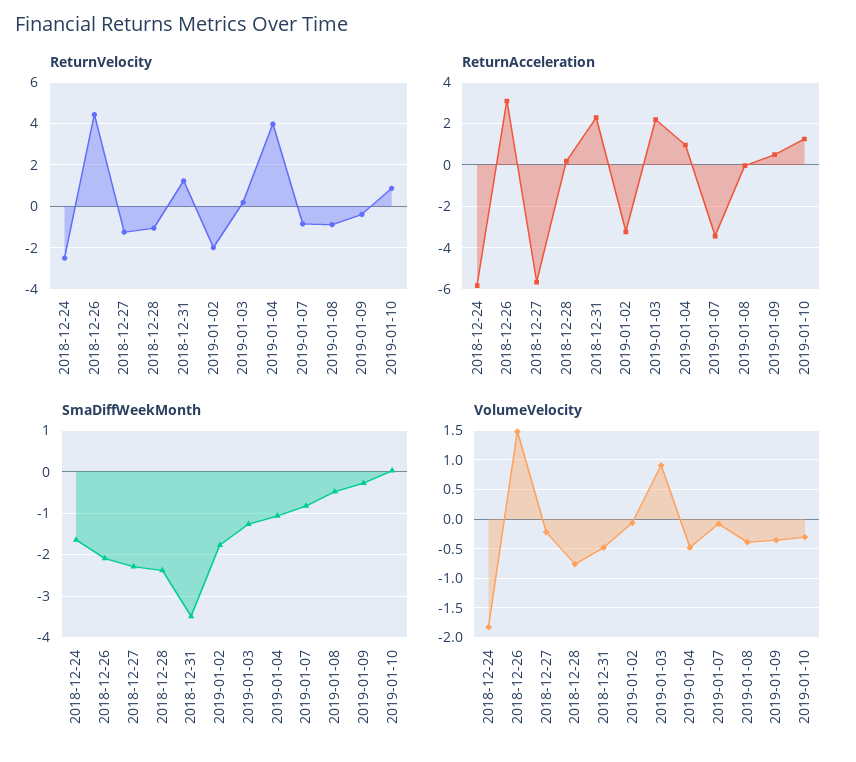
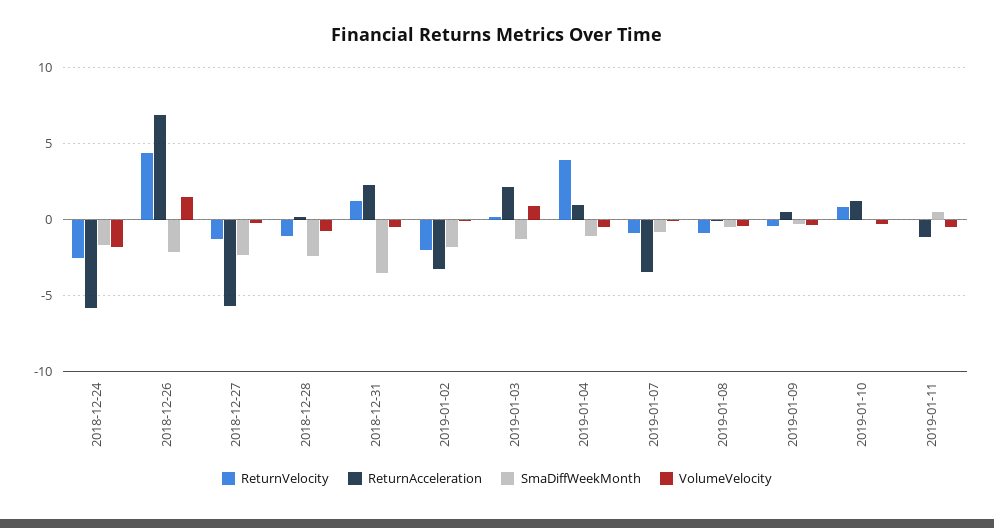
ReturnAcceleration, 2018-12-26: 3 -> 7
ReturnVelocity, 2019-01-11: none -> 0
ReturnAcceleration, 2019-01-11: none -> -1
SmaDiffWeekMonth, 2019-01-11: none -> 0.5
VolumeVelocity, 2019-01-11: none -> -0.5

